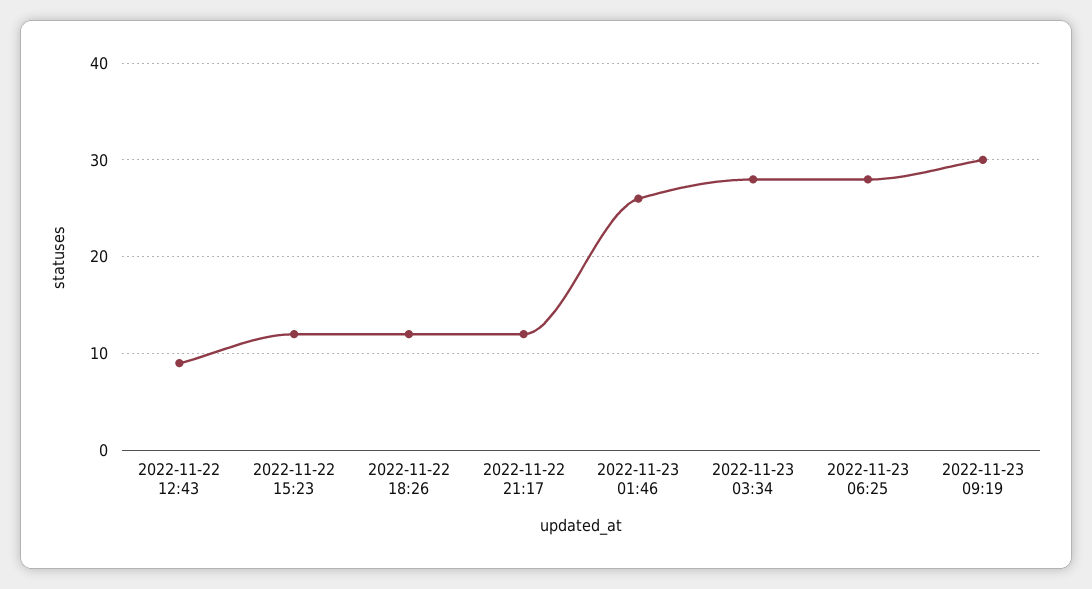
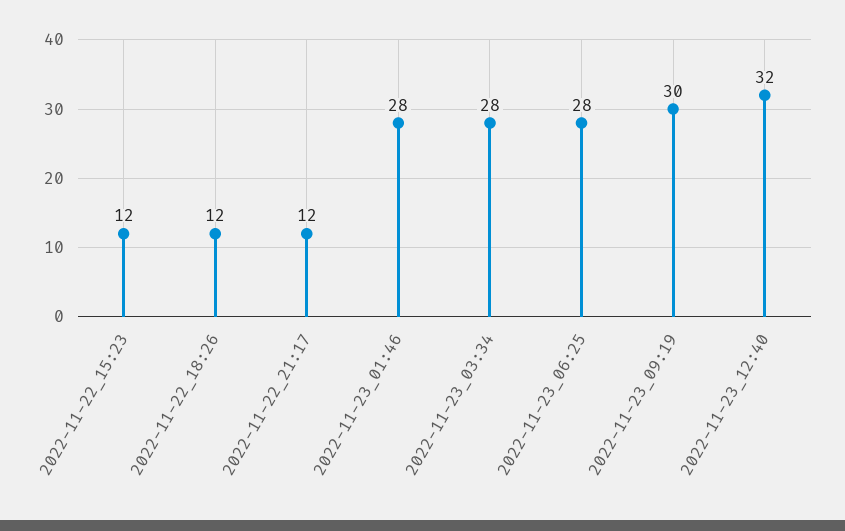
2022-11-22 12:43: 9 -> none
2022-11-23 01:46: 26 -> 28
2022-11-23_12:40: none -> 32

